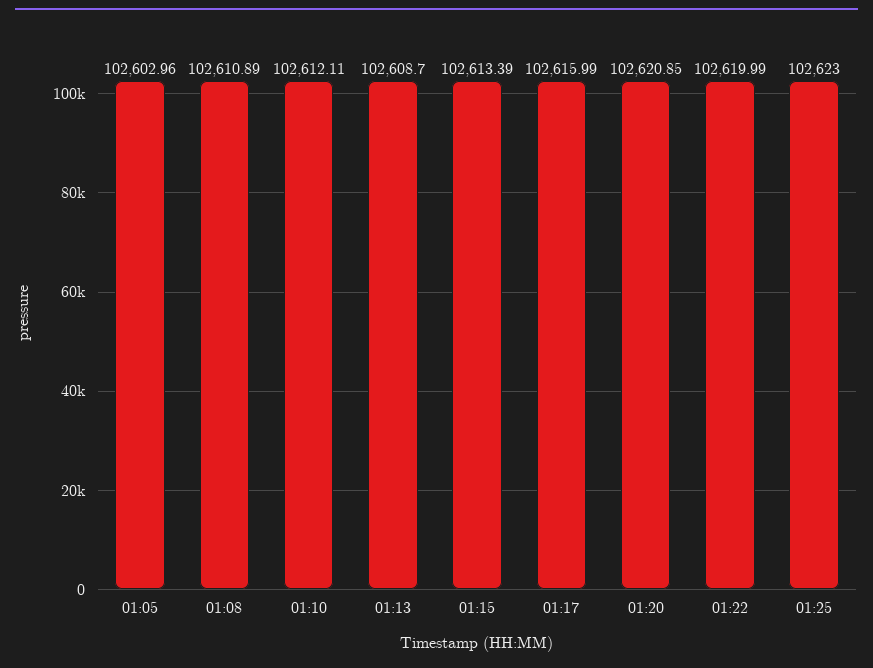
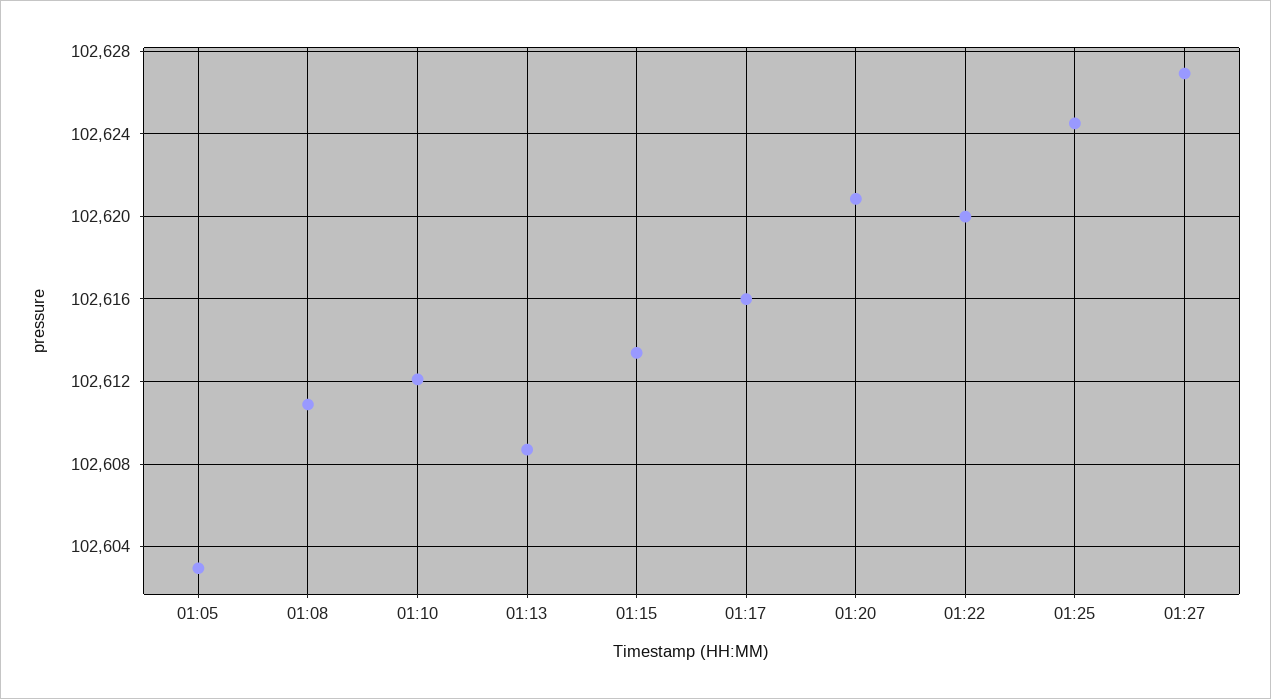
01:25: 102623 -> 102624.5
01:27: none -> 102627

